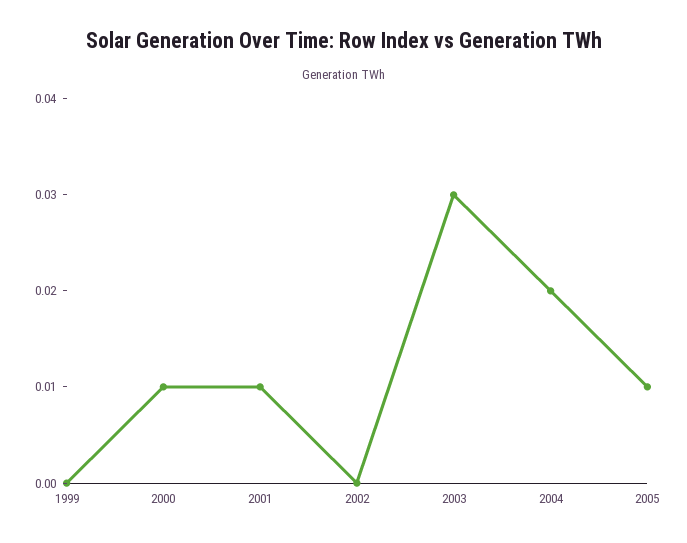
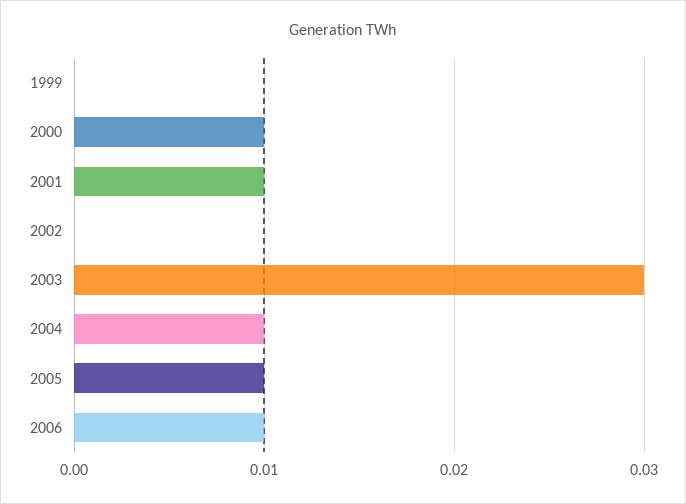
2004: 0.02 -> 0.01
2006: none -> 0.01

